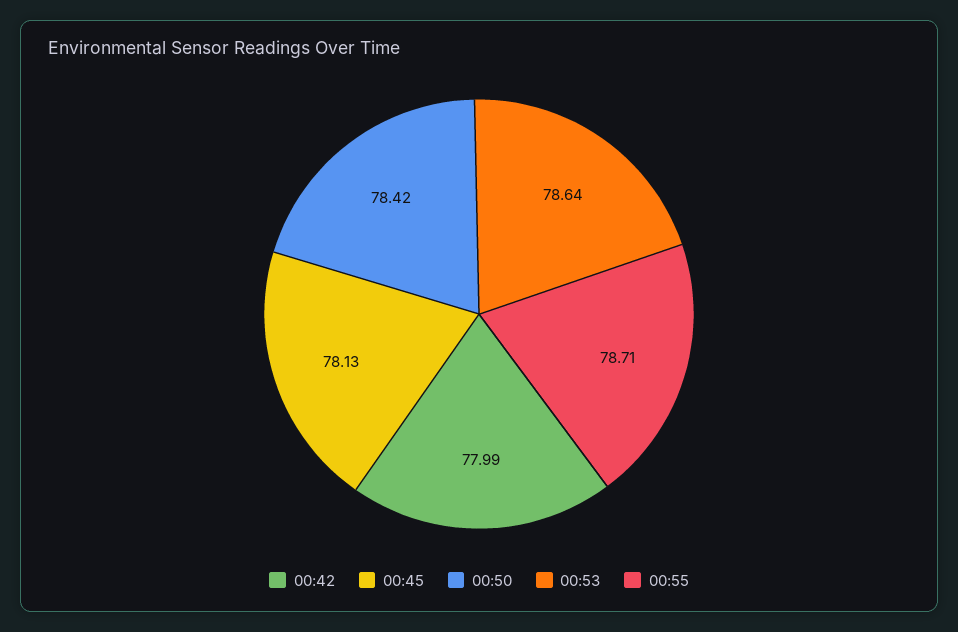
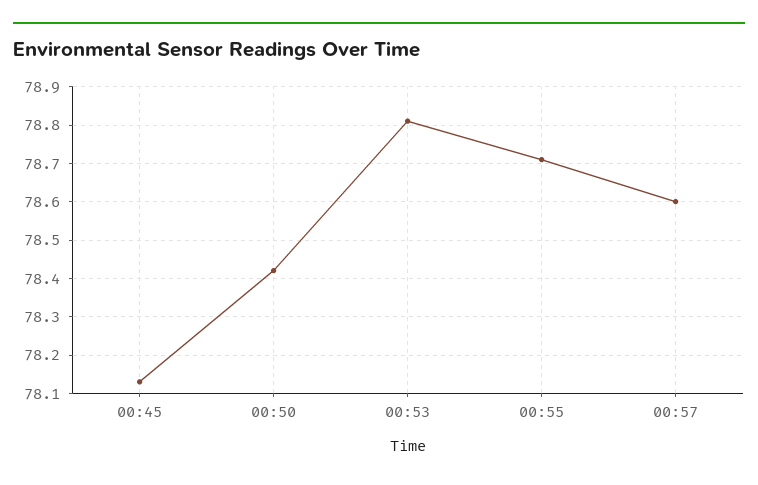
00:42: 77.99 -> none
00:53: 78.64 -> 78.8
00:57: none -> 78.6

